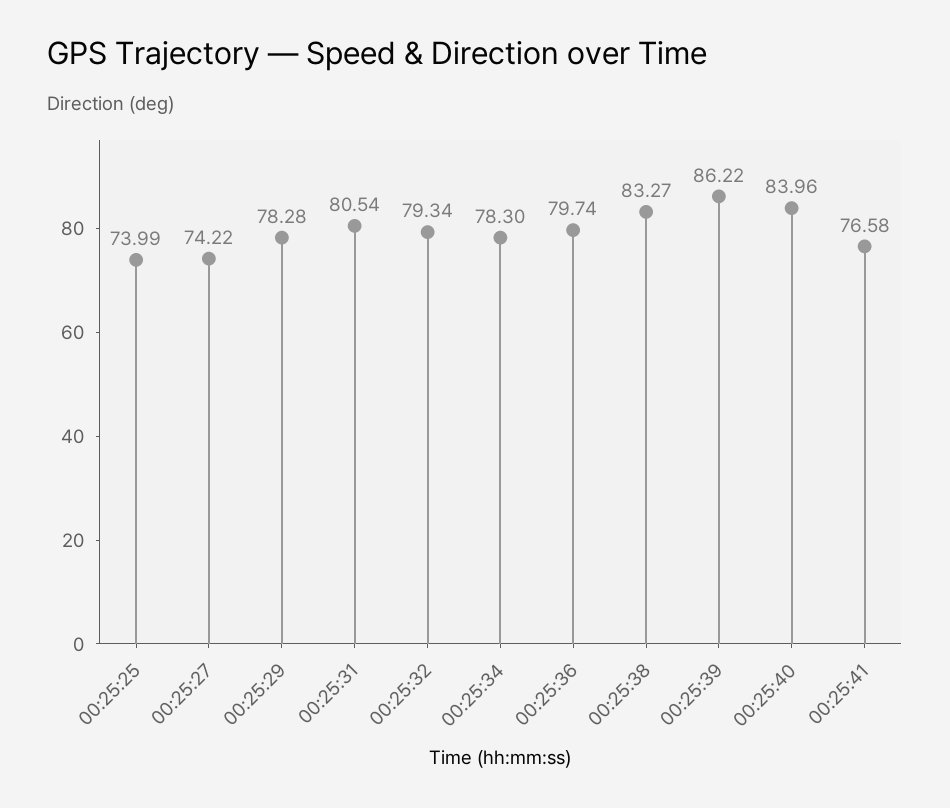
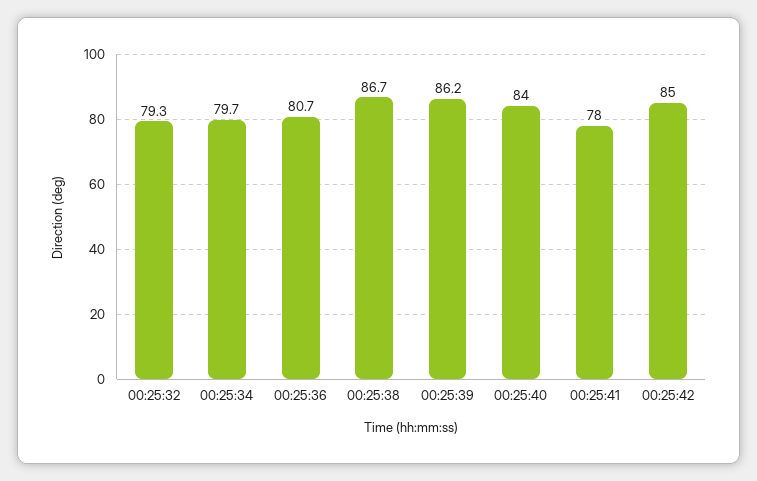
00:25:25: 73.99 -> none
00:25:27: 74.22 -> none
00:25:29: 78.28 -> none
00:25:31: 80.54 -> none
00:25:34: 78.3 -> 79.7
00:25:36: 79.74 -> 80.7
00:25:38: 83.27 -> 86.7
00:25:41: 76.58 -> 78
00:25:42: none -> 85

